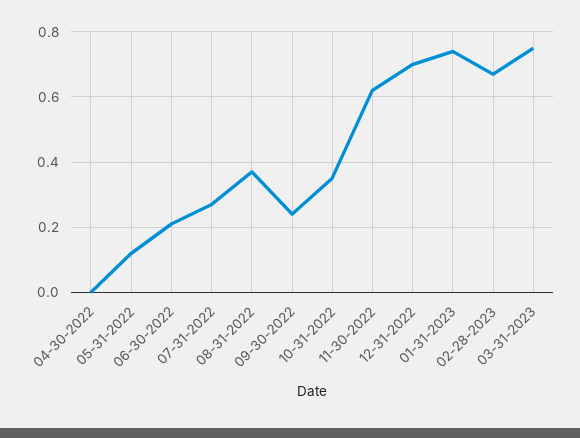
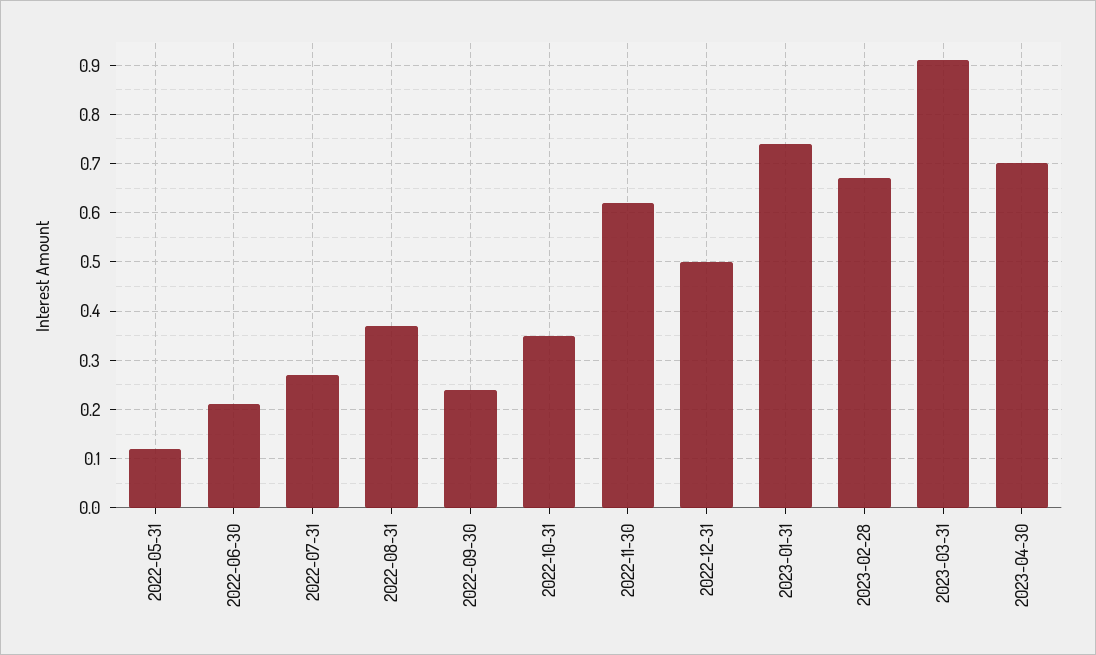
04-30-2022: 0 -> none
12-31-2022: 0.7 -> 0.5
03-31-2023: 0.75 -> 0.9
2023-04-30: none -> 0.7

